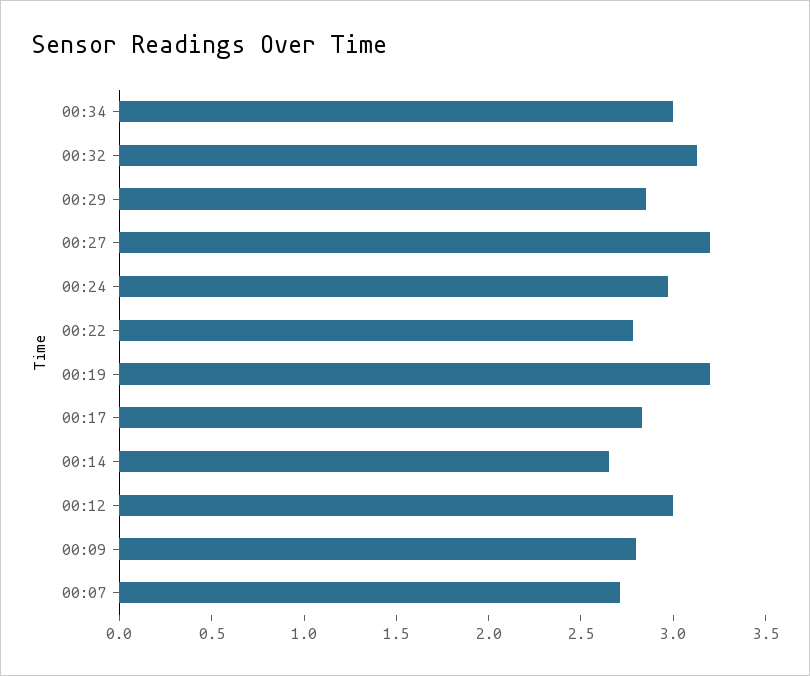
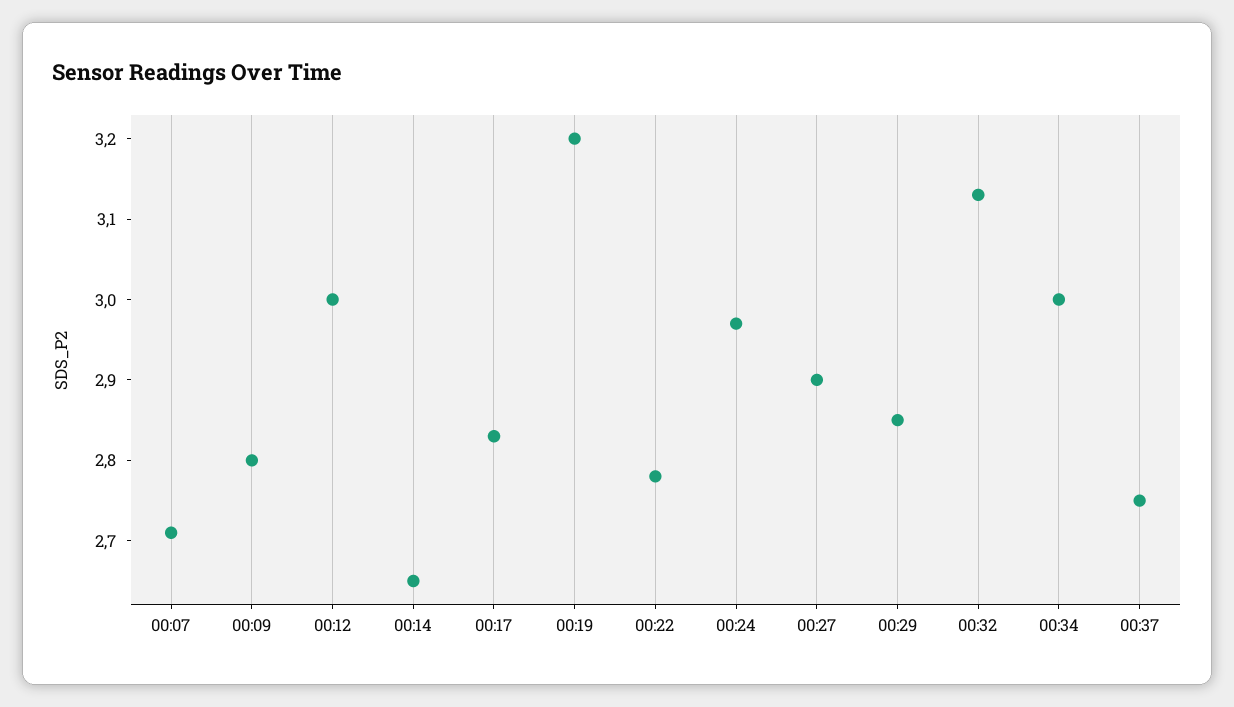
00:27: 3.2 -> 2.9
00:37: none -> 2.75

